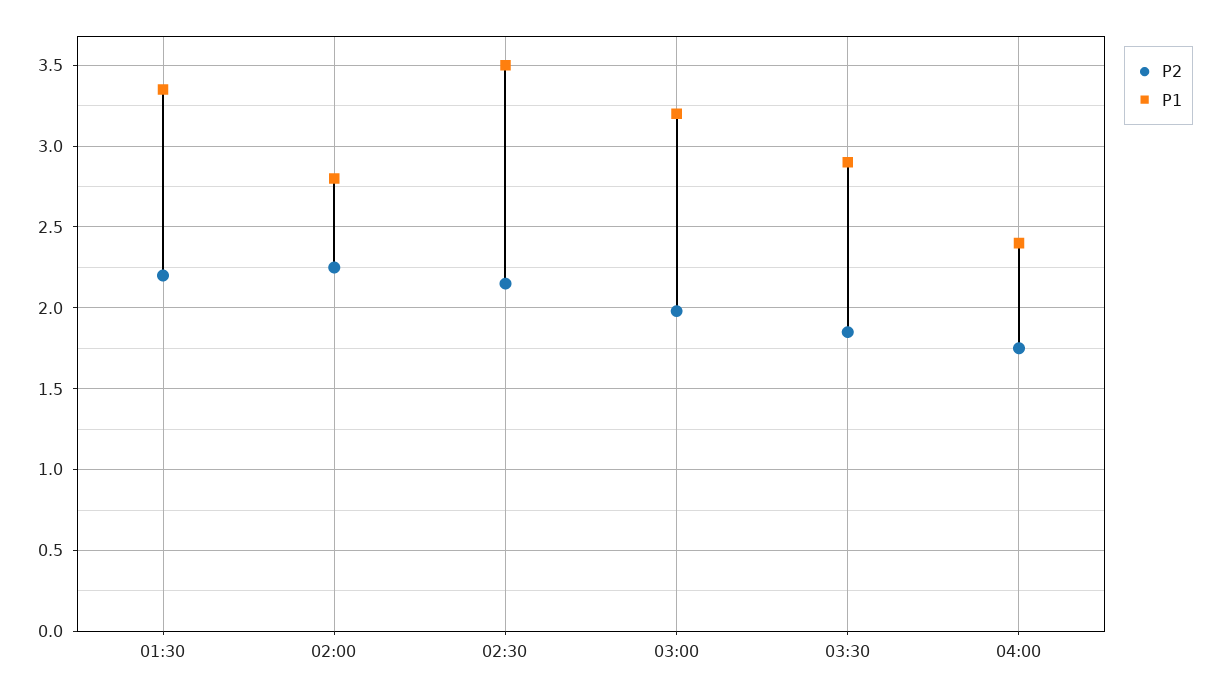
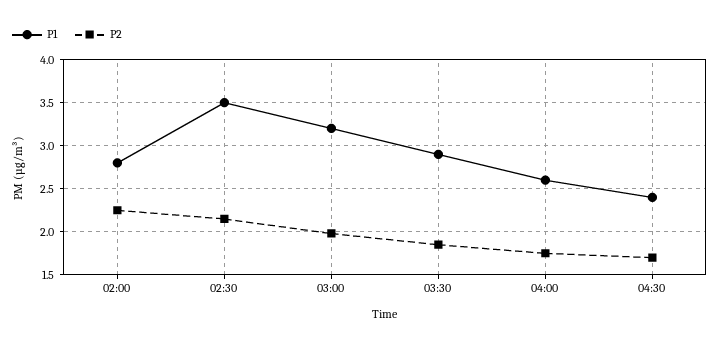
P2, 01:30: 2.2 -> none
P1, 01:30: 3.35 -> none
P1, 04:00: 2.4 -> 2.6
P1, 04:30: none -> 2.4
P2, 04:30: none -> 1.7

